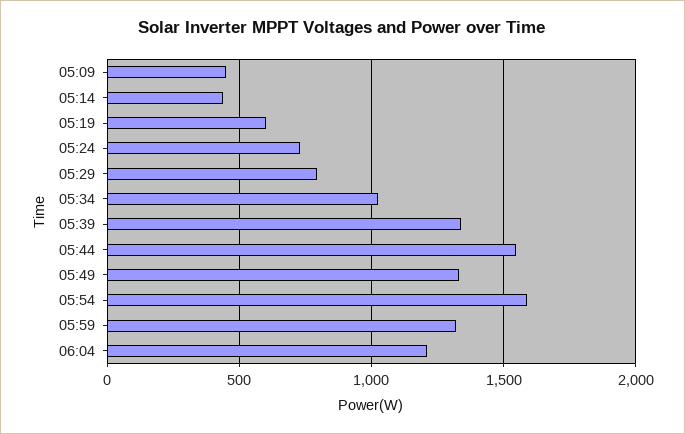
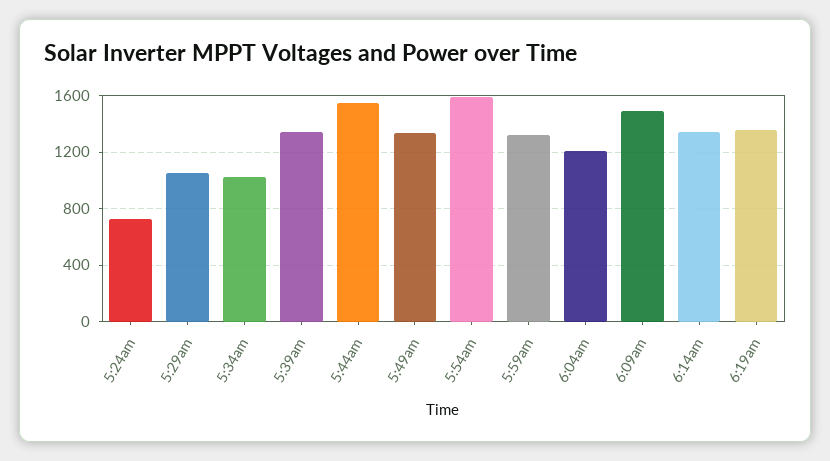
05:09: 450 -> none
05:14: 450 -> none
05:19: 600 -> none
05:29: 800 -> 1050
6:09am: none -> 1500
6:14am: none -> 1350
6:19am: none -> 1350

